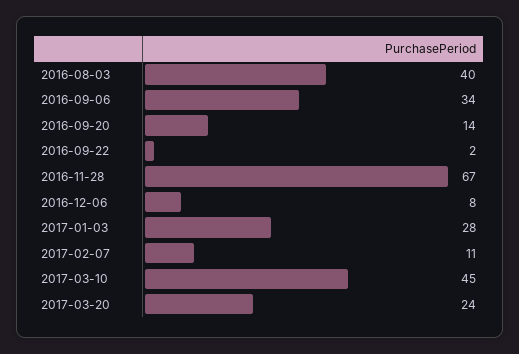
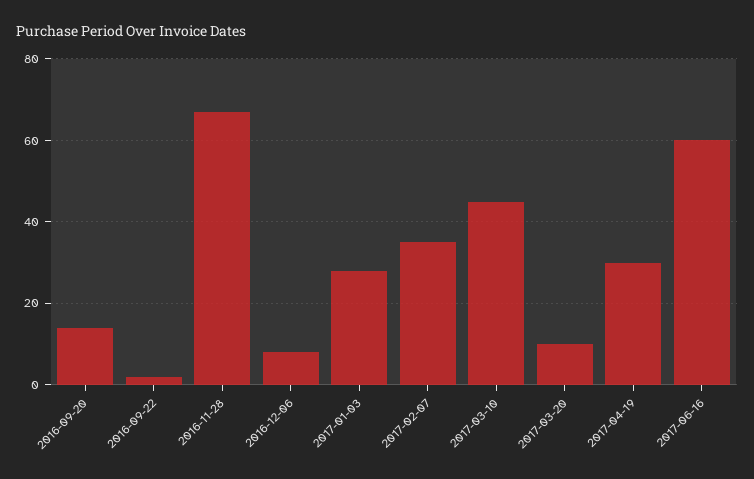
2016-08-03: 40 -> none
2016-09-06: 34 -> none
2017-02-07: 11 -> 35
2017-03-20: 24 -> 10
2017-04-19: none -> 30
2017-06-16: none -> 60

